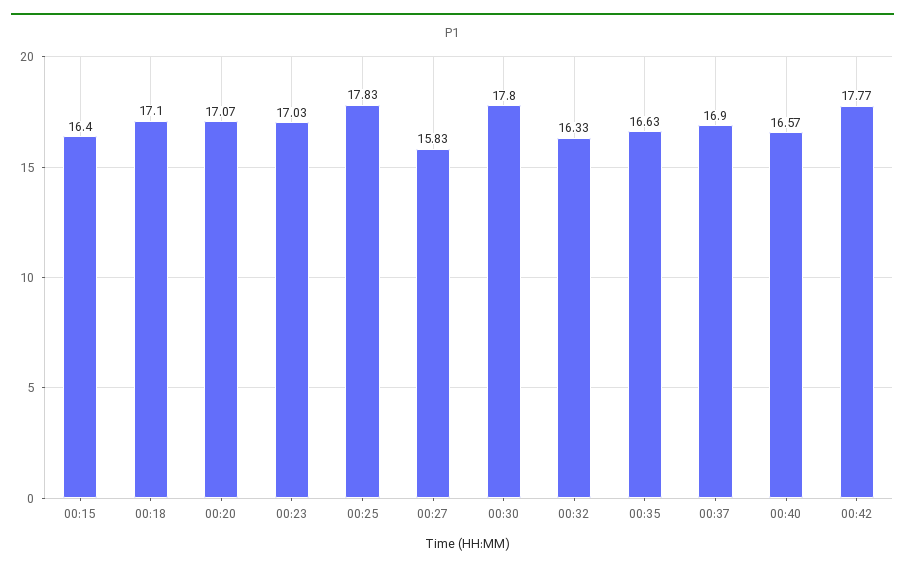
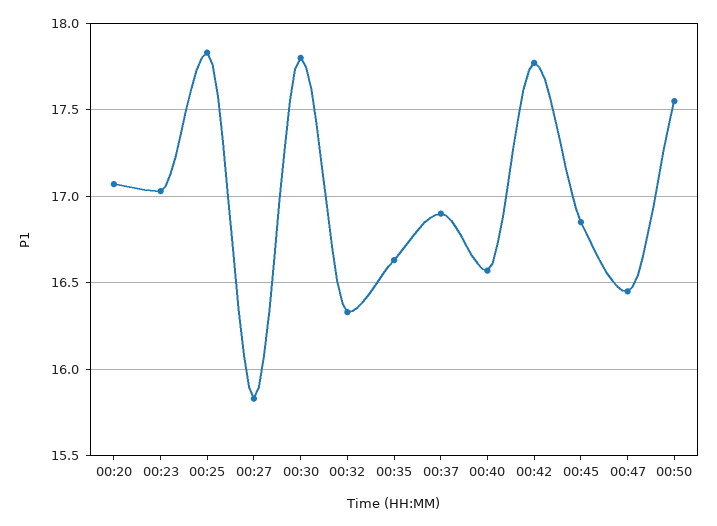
00:15: 16.4 -> none
00:18: 17.1 -> none
00:45: none -> 16.85
00:47: none -> 16.45
00:50: none -> 17.55

